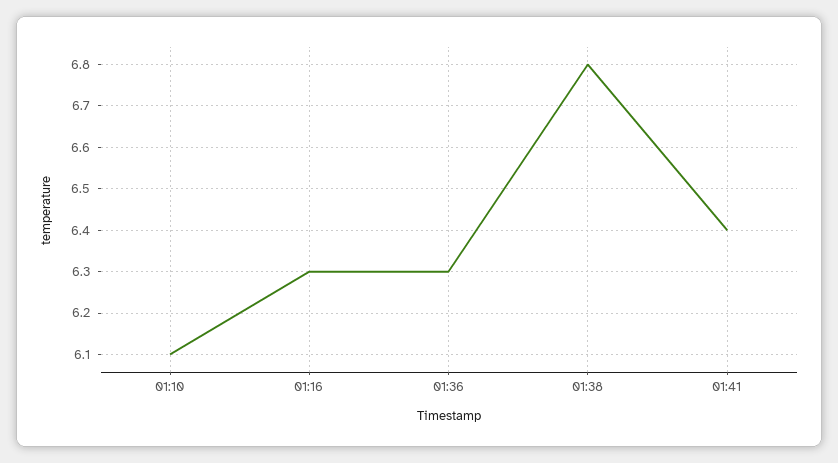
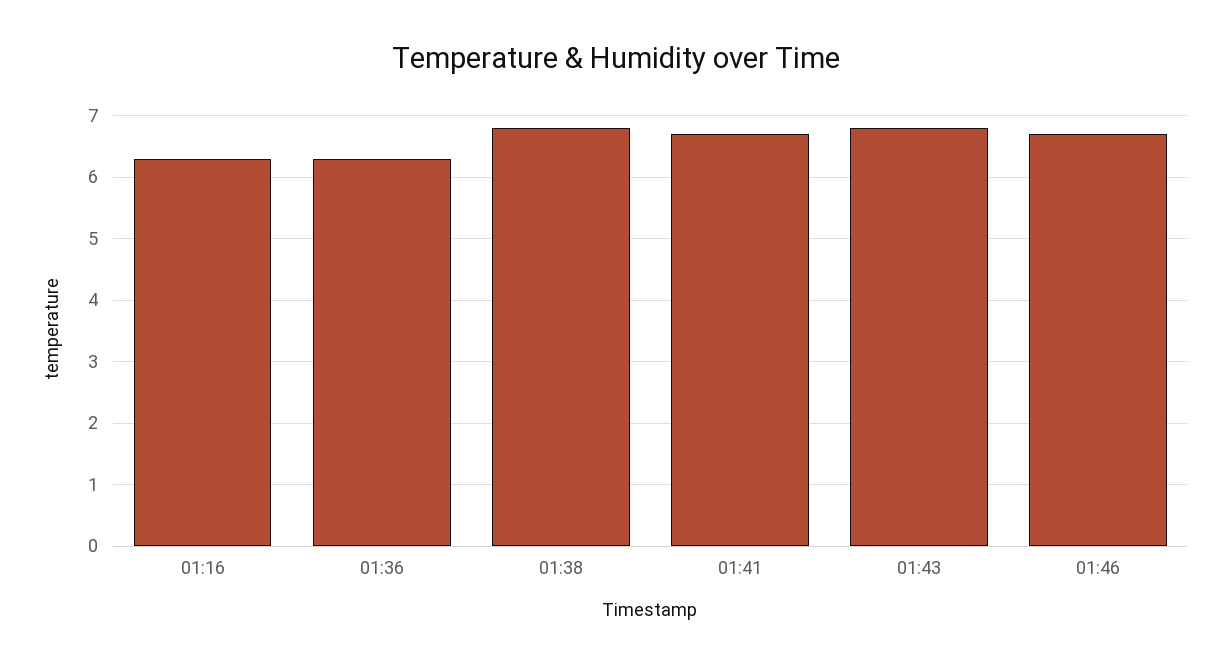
01:10: 6.1 -> none
01:41: 6.4 -> 6.7
01:43: none -> 6.8
01:46: none -> 6.7

